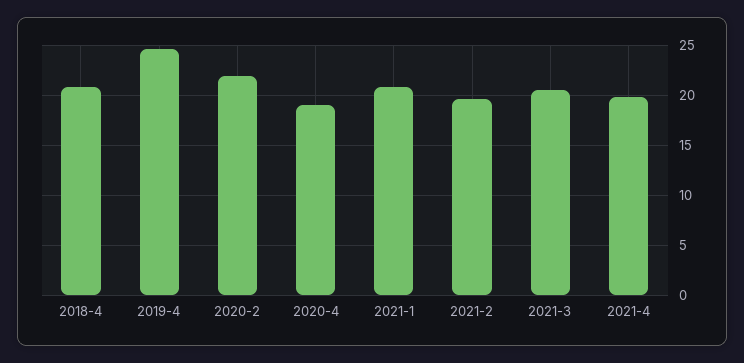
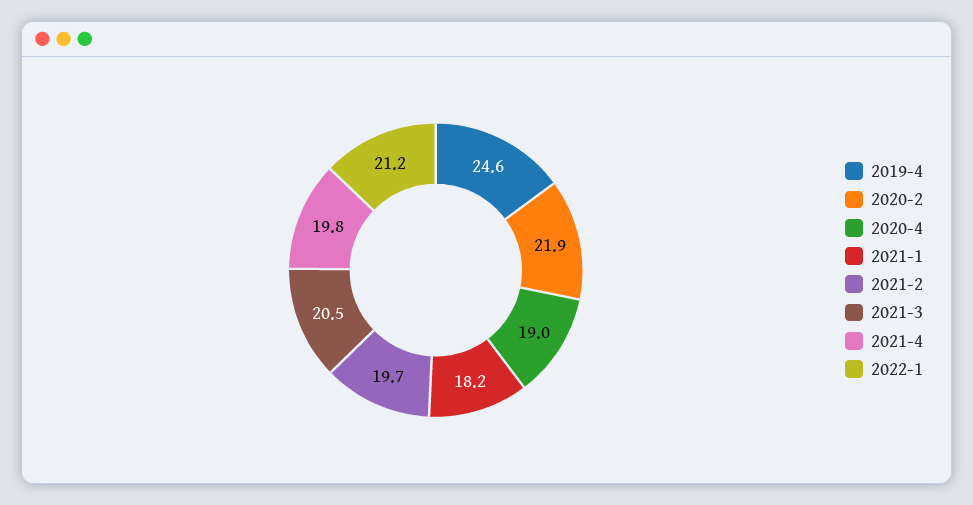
2018-4: 21 -> none
2021-1: 21 -> 18.2
2022-1: none -> 21.2

